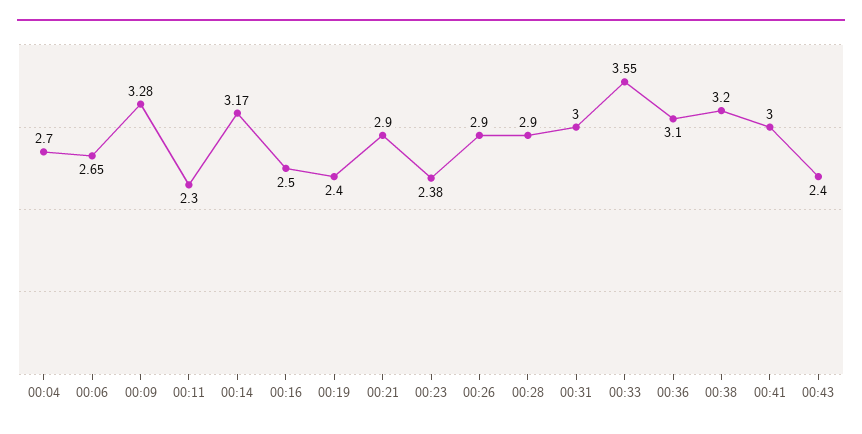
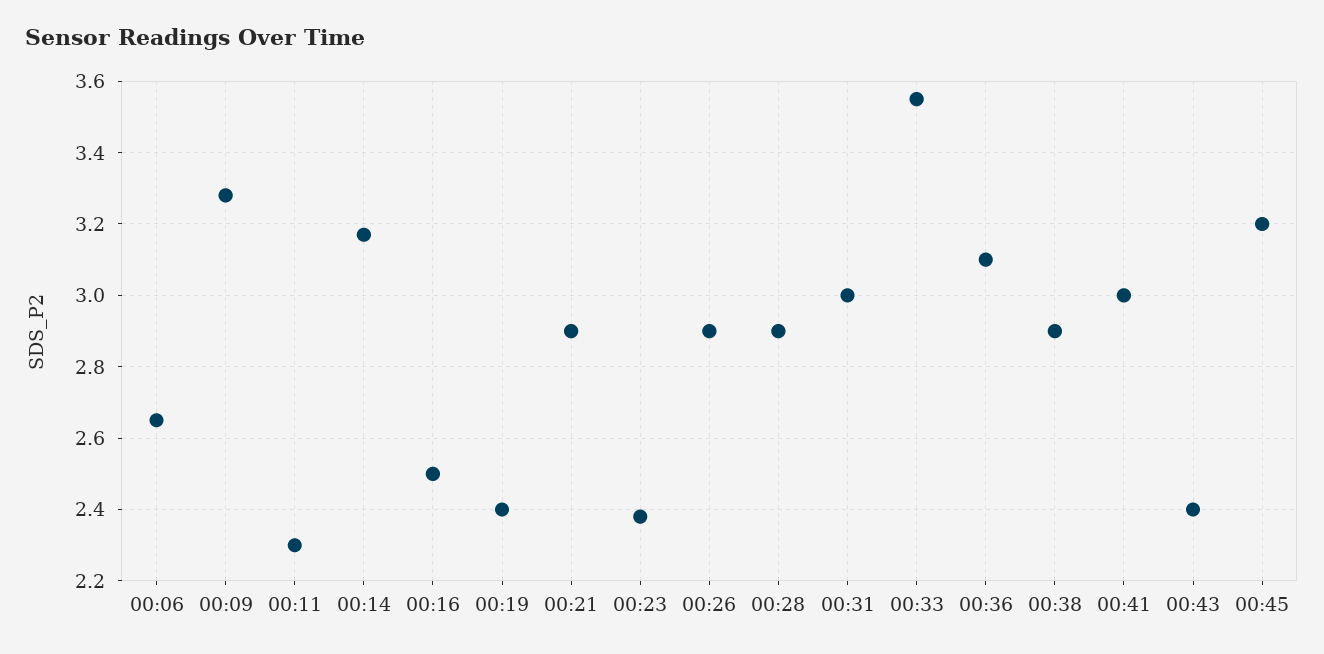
00:04: 2.7 -> none
00:38: 3.2 -> 2.9
00:45: none -> 3.2

